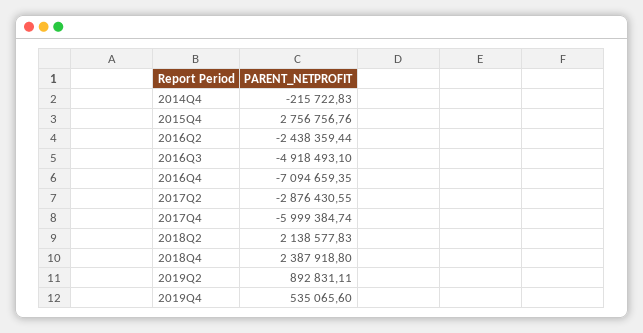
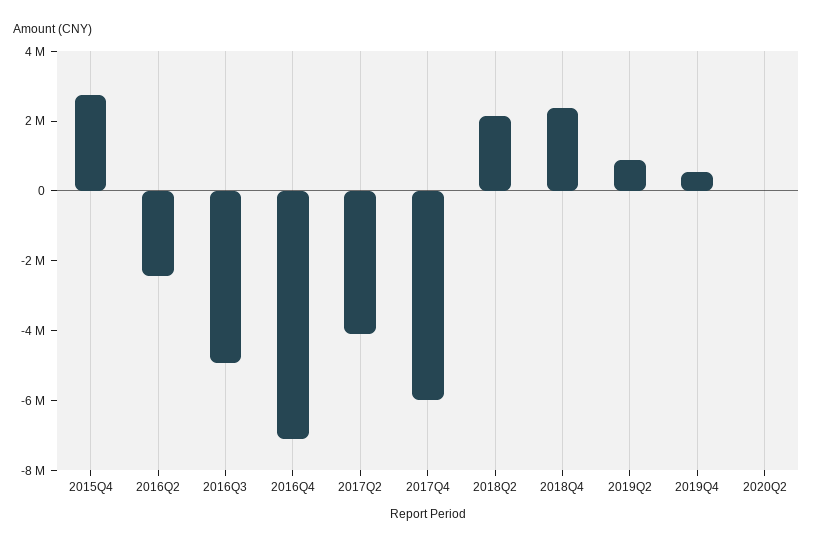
2014Q4: -215722.83 -> none
2017Q2: -2876430.55 -> -4000000
2020Q2: none -> 0

